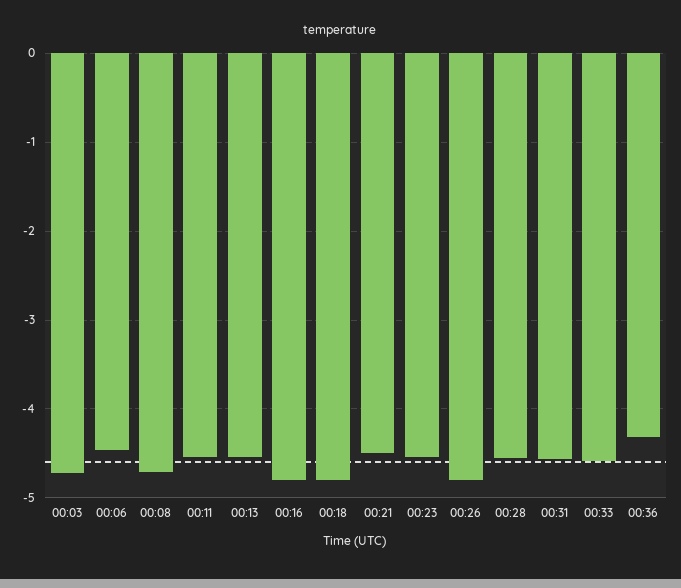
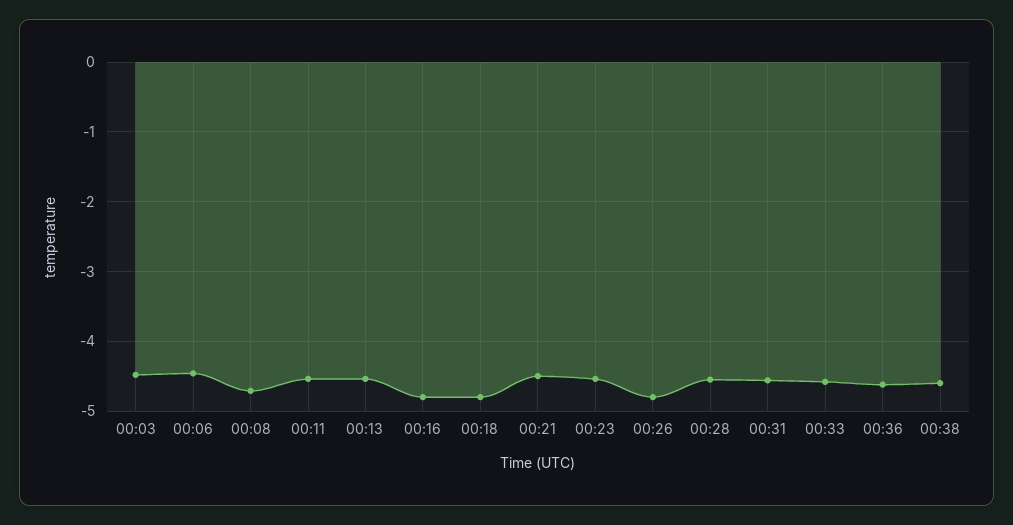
00:03: -4.7 -> -4.5
00:36: -4.3 -> -4.6
00:38: none -> -4.6

